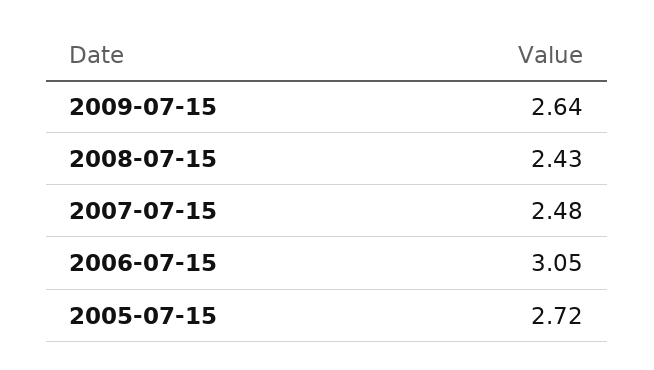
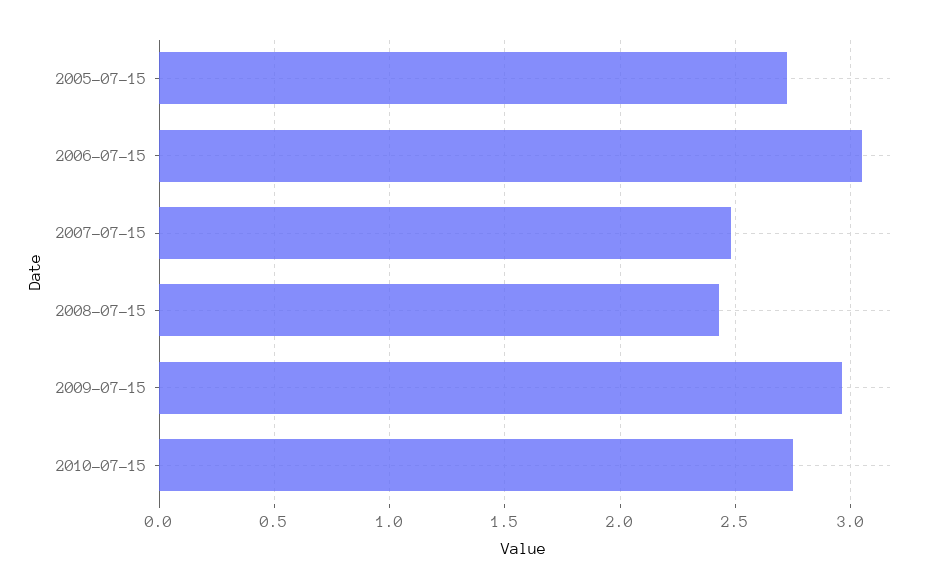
2009-07-15: 2.64 -> 2.95
2010-07-15: none -> 2.75

